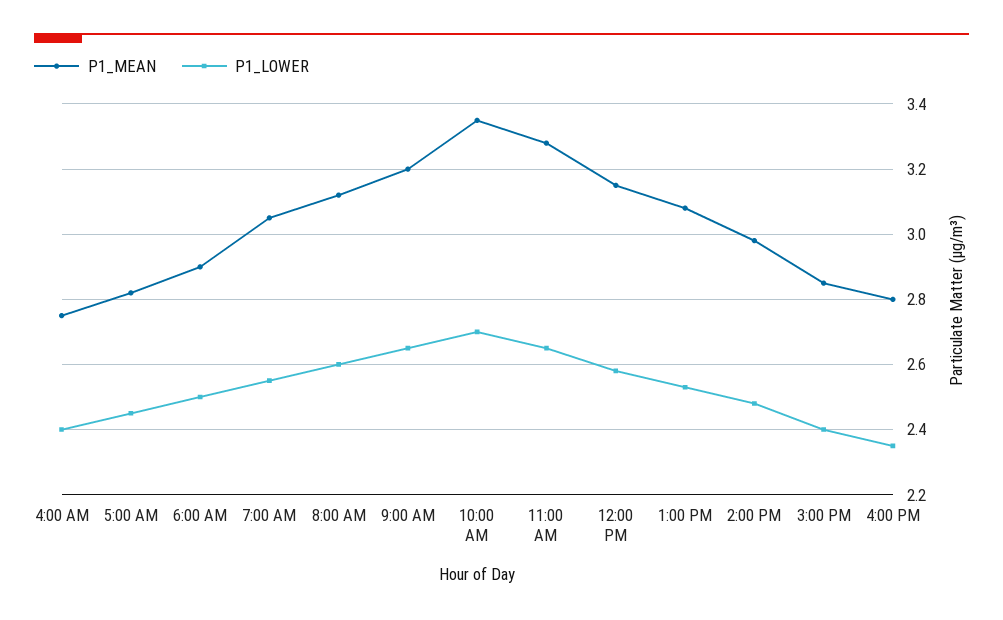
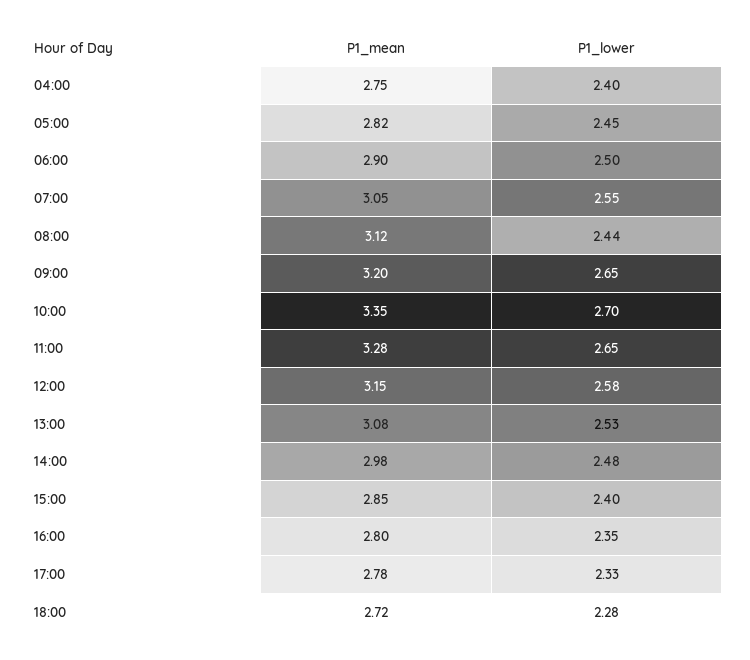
P1_LOWER, 8:00 AM: 2.6 -> 2.44
P1_MEAN, 17:00: none -> 2.78
P1_LOWER, 17:00: none -> 2.33
P1_MEAN, 18:00: none -> 2.72
P1_LOWER, 18:00: none -> 2.28

